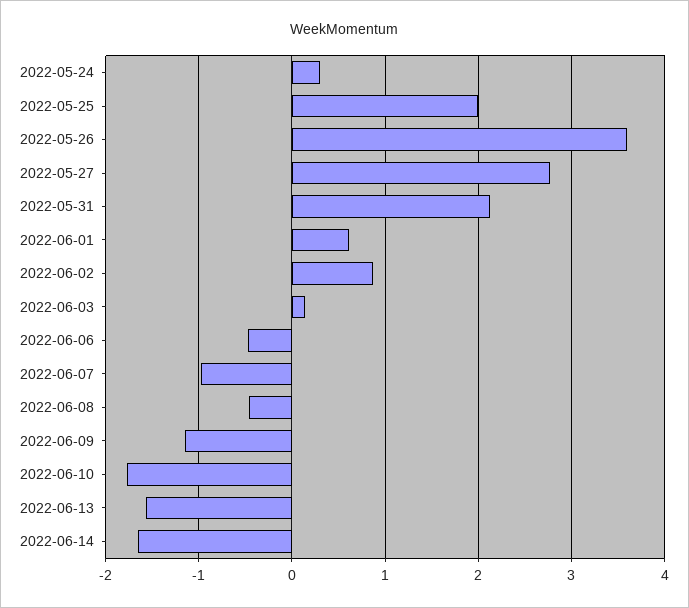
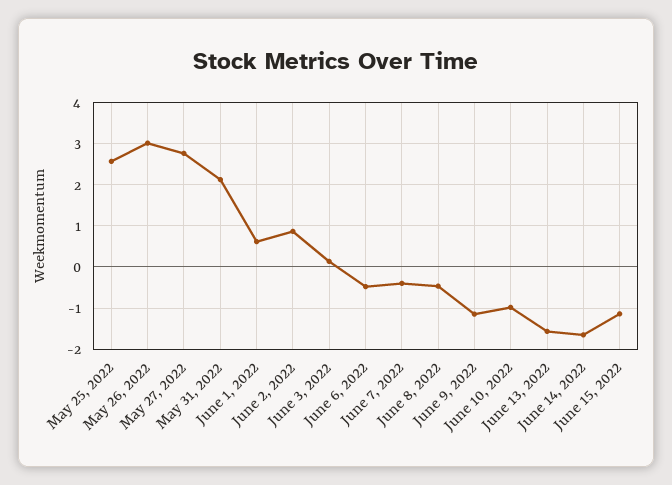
2022-05-24: 0.3 -> none
2022-05-25: 2 -> 2.6
2022-05-26: 3.6 -> 3
2022-06-07: -1 -> -0.4
2022-06-10: -1.8 -> -1
June 15, 2022: none -> -1.2

